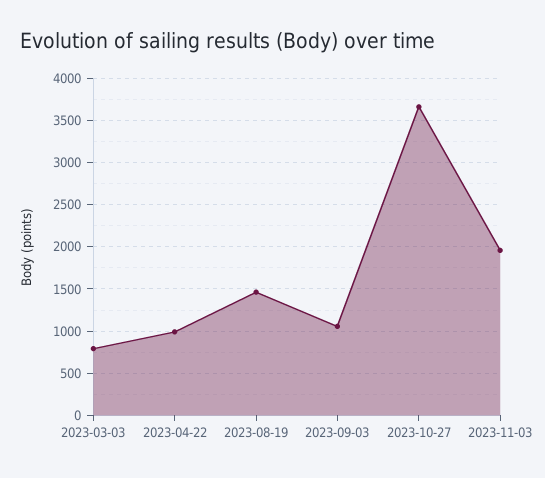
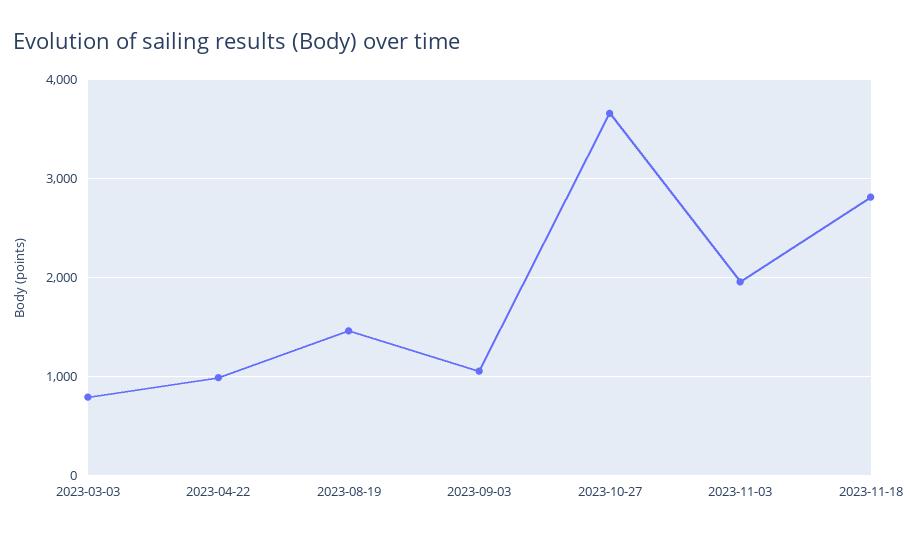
2023-11-18: none -> 2800

